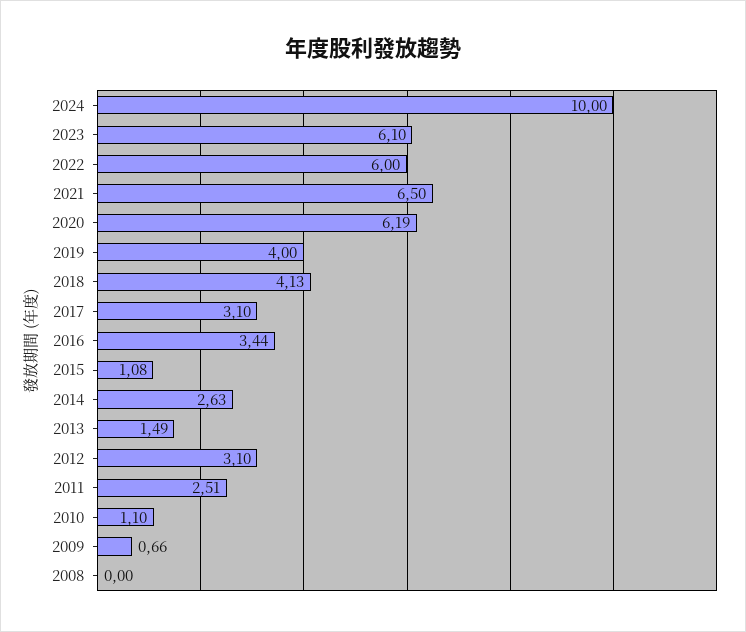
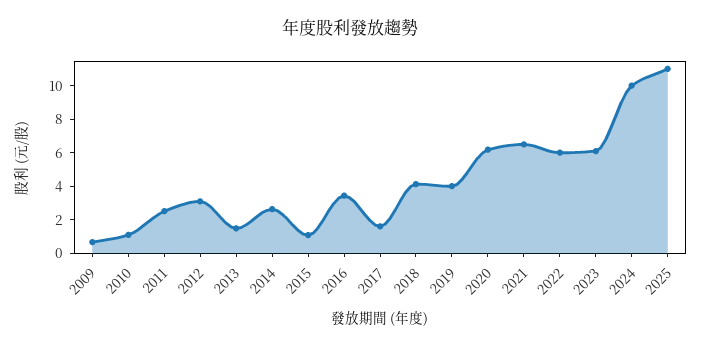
2017: 3.1 -> 1.5
2008: 0 -> none
2025: none -> 11

